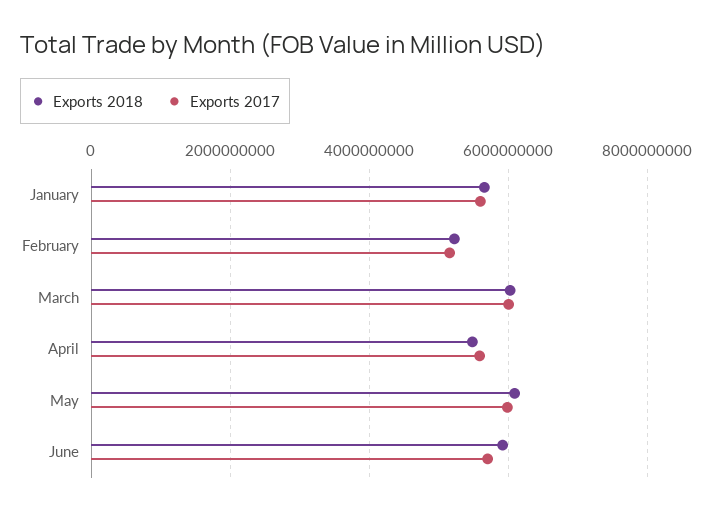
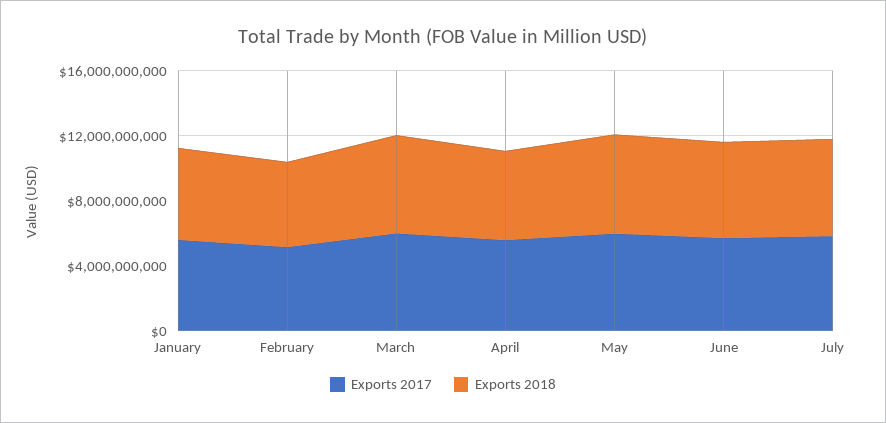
Exports 2017, July: none -> 6000000000
Exports 2018, July: none -> 6000000000

